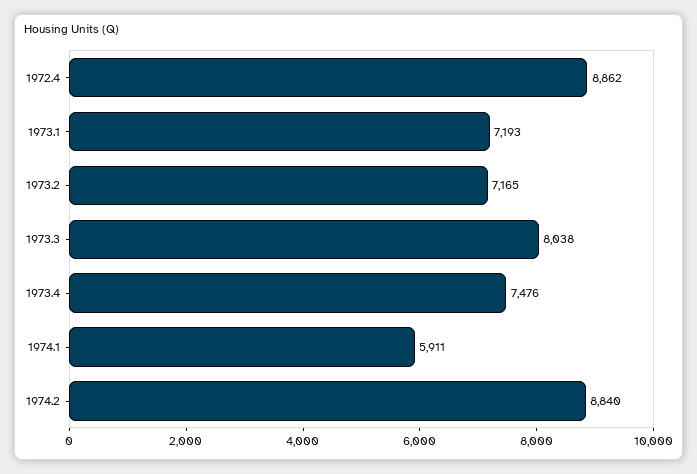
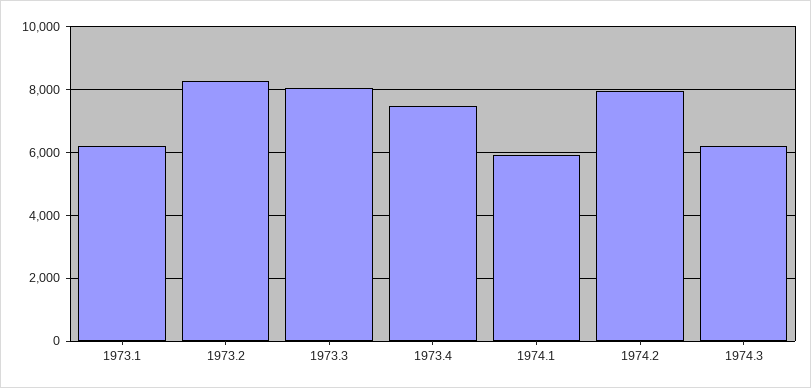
1972.4: 8862 -> none
1973.1: 7193 -> 6200
1973.2: 7165 -> 8200
1974.2: 8840 -> 8000
1974.3: none -> 6200

